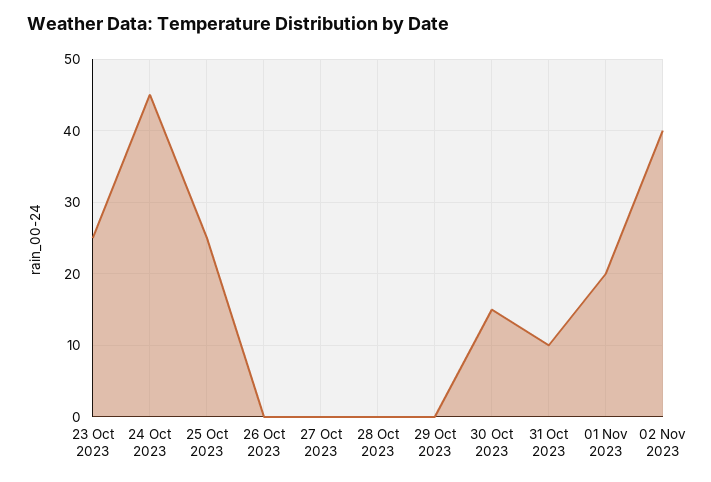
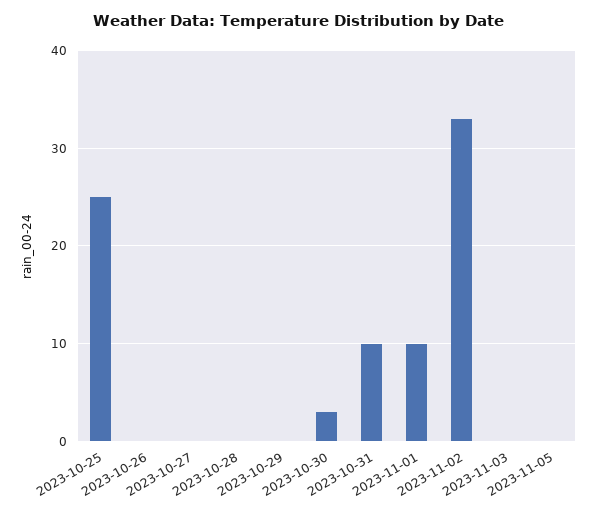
23 Oct 2023: 25 -> none
24 Oct 2023: 45 -> none
30 Oct 2023: 15 -> 3
01 Nov 2023: 20 -> 10
02 Nov 2023: 40 -> 33
2023-11-03: none -> 0
2023-11-05: none -> 0

